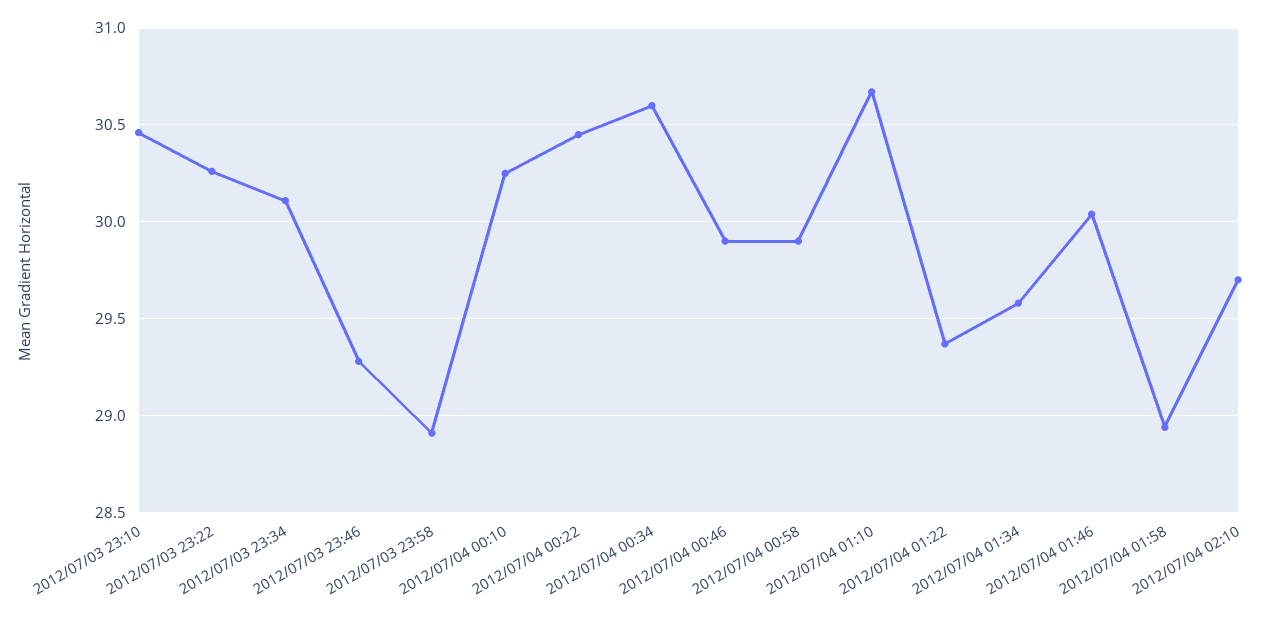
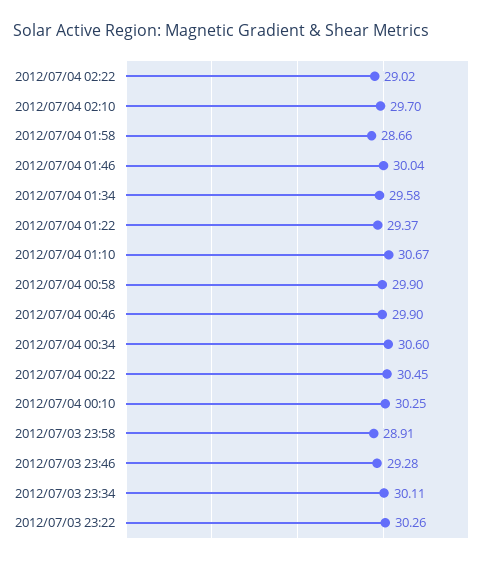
2012/07/03 23:10: 30.45 -> none
2012/07/04 01:58: 28.95 -> 28.66
2012/07/04 02:22: none -> 29.02

